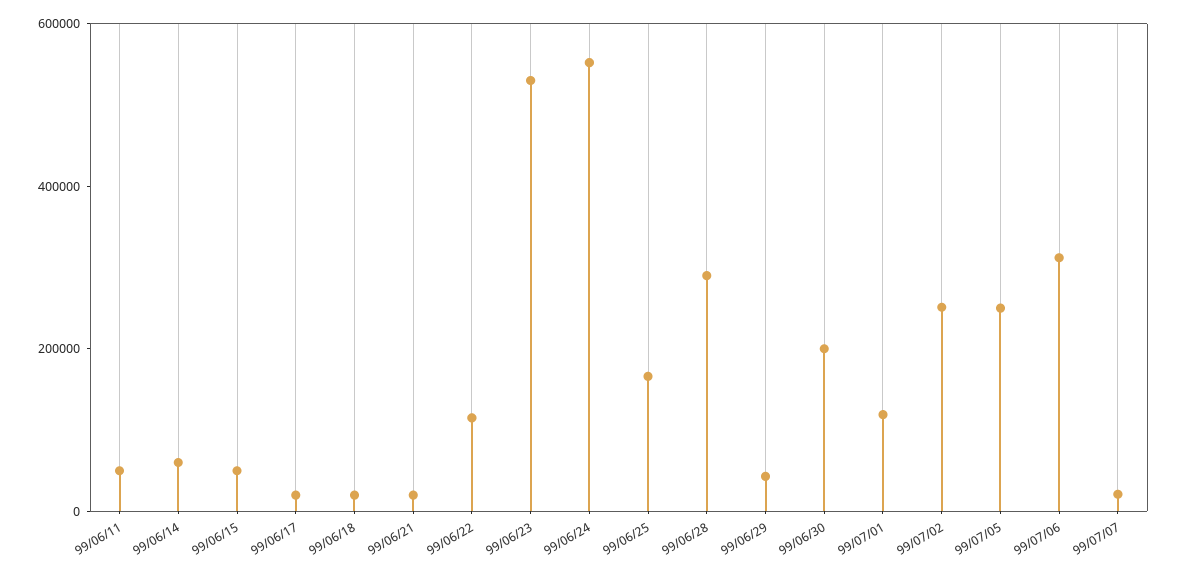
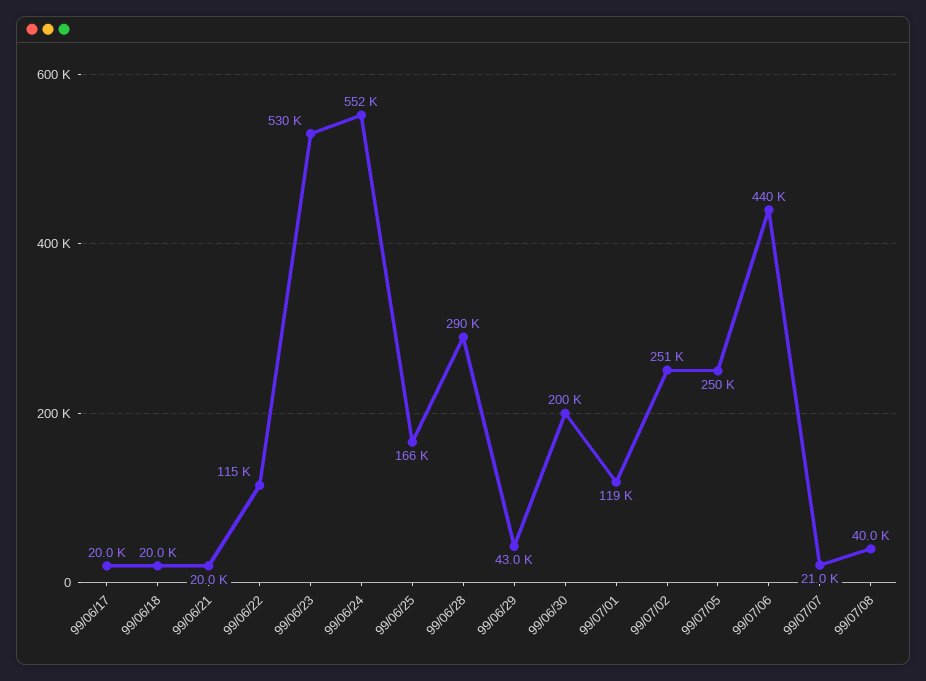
99/06/11: 50000 -> none
99/06/14: 50000 -> none
99/06/15: 50000 -> none
99/07/06: 300000 -> 440000
99/07/08: none -> 40000

